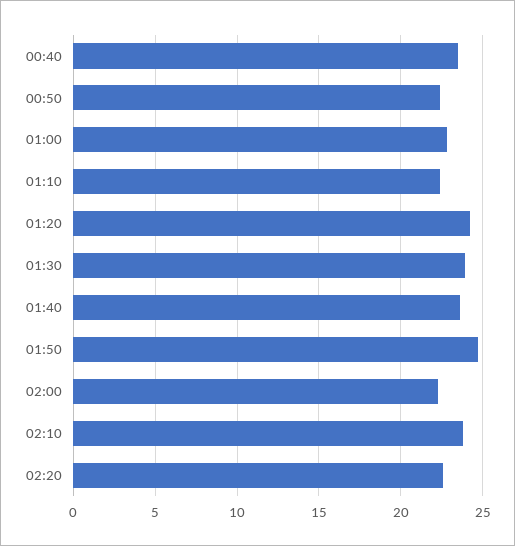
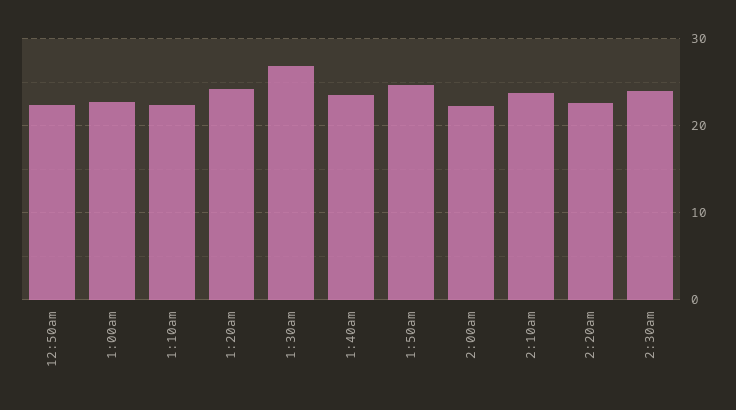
00:40: 23.5 -> none
01:30: 24 -> 27
2:30am: none -> 24

